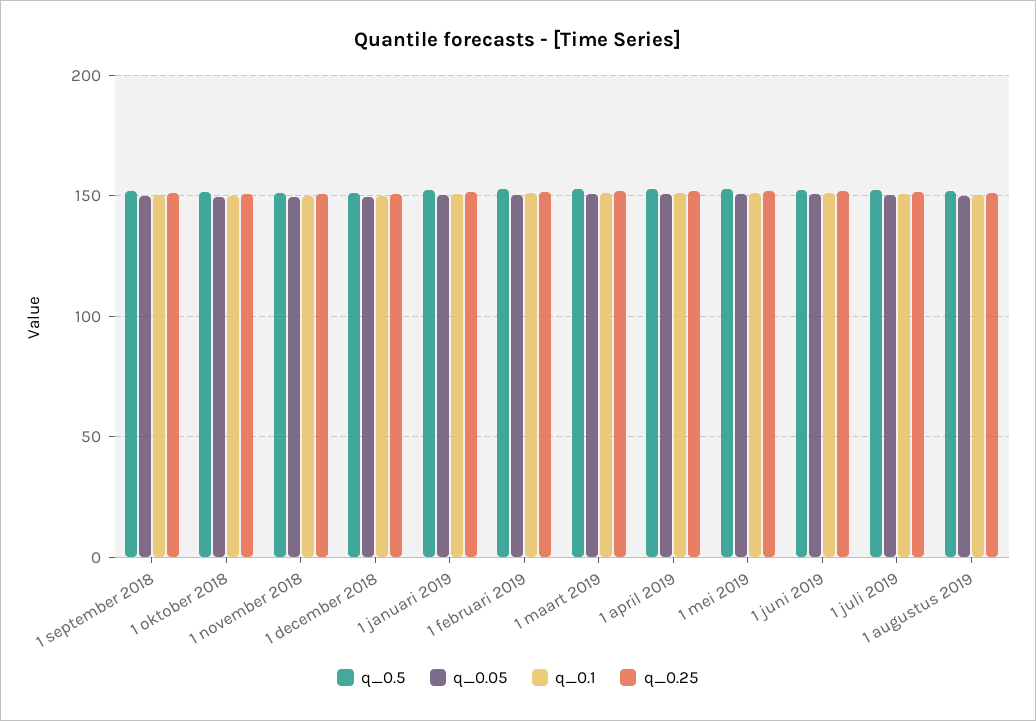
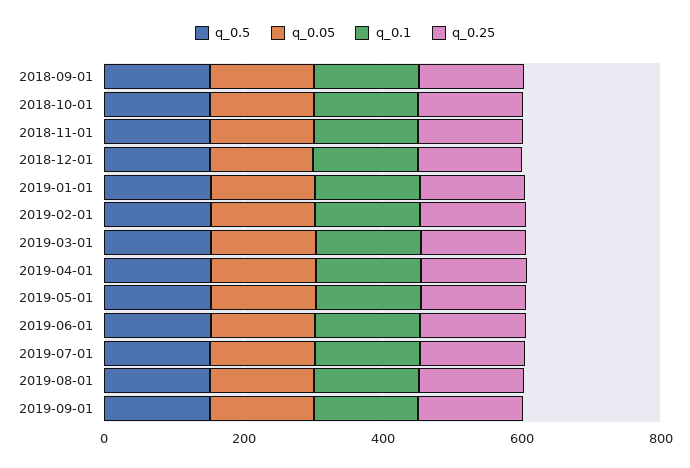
q_0.5, 2019-09-01: none -> 150
q_0.05, 2019-09-01: none -> 150
q_0.1, 2019-09-01: none -> 150
q_0.25, 2019-09-01: none -> 150

